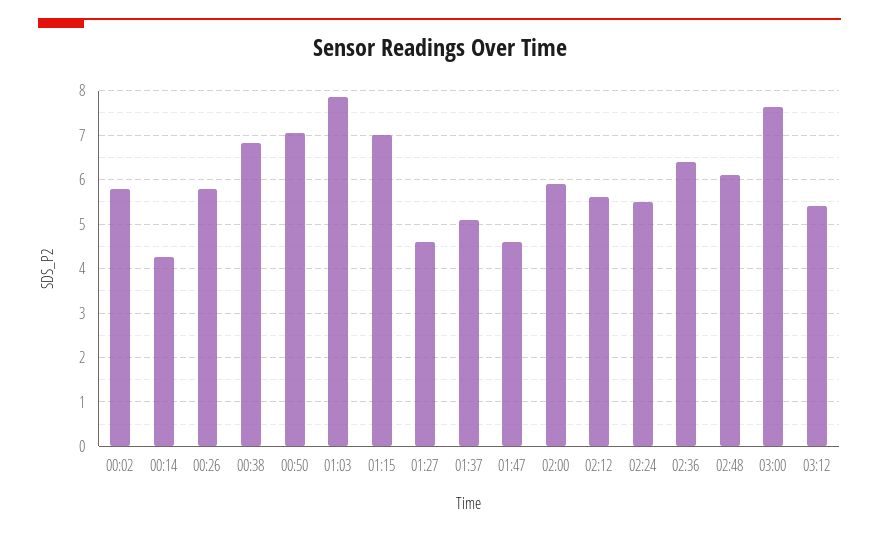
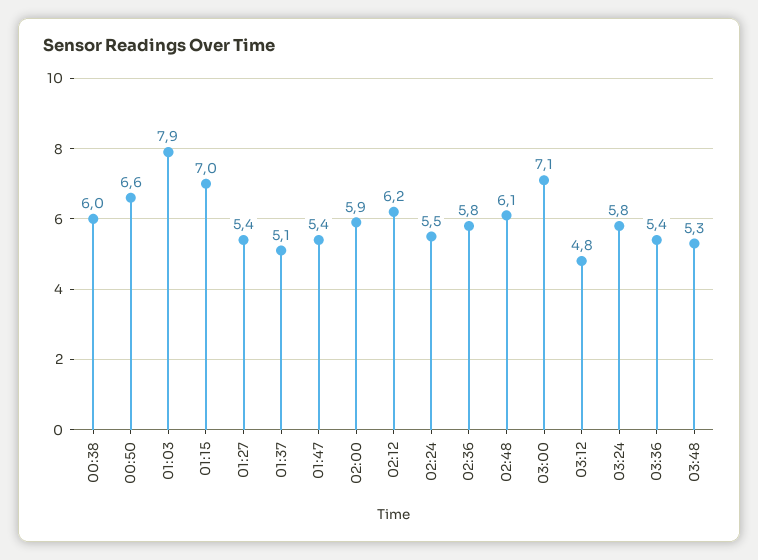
00:02: 5.8 -> none
00:14: 4.2 -> none
00:26: 5.8 -> none
00:38: 6.8 -> 6
00:50: 7 -> 6.6
01:27: 4.6 -> 5.4
01:47: 4.6 -> 5.4
02:12: 5.6 -> 6.2
02:36: 6.4 -> 5.8
03:00: 7.6 -> 7.1
03:12: 5.4 -> 4.8
03:24: none -> 5.8
03:36: none -> 5.4
03:48: none -> 5.3

